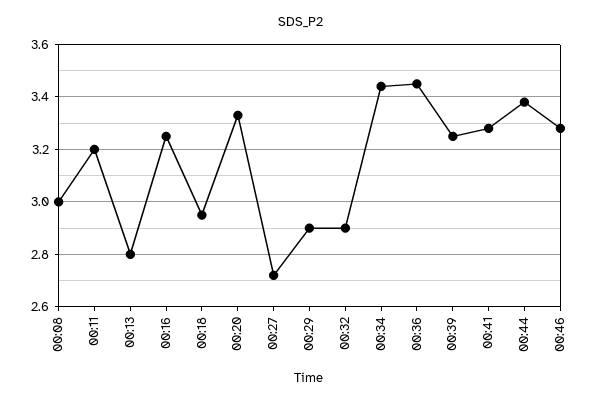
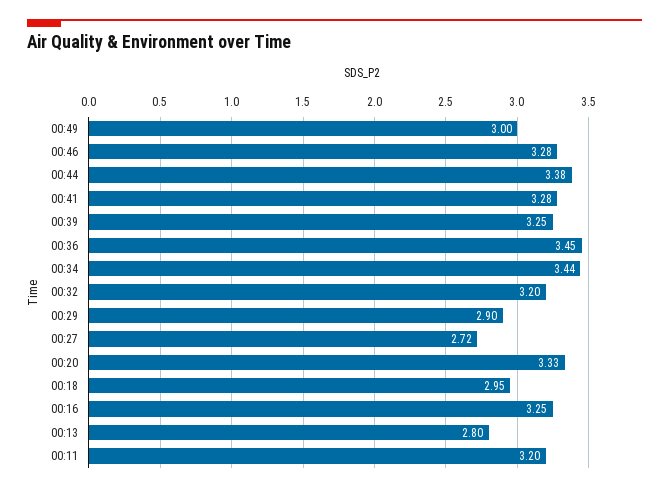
00:08: 3 -> none
00:32: 2.9 -> 3.2
00:49: none -> 3

